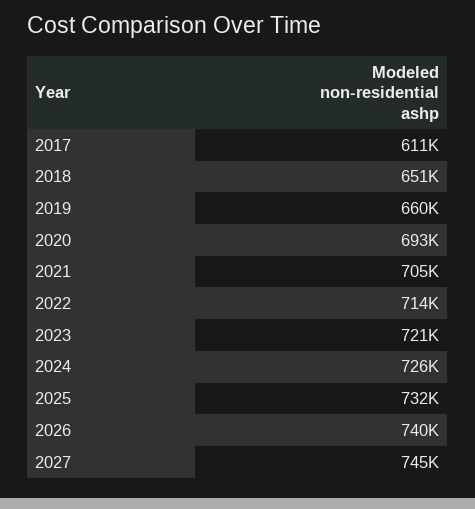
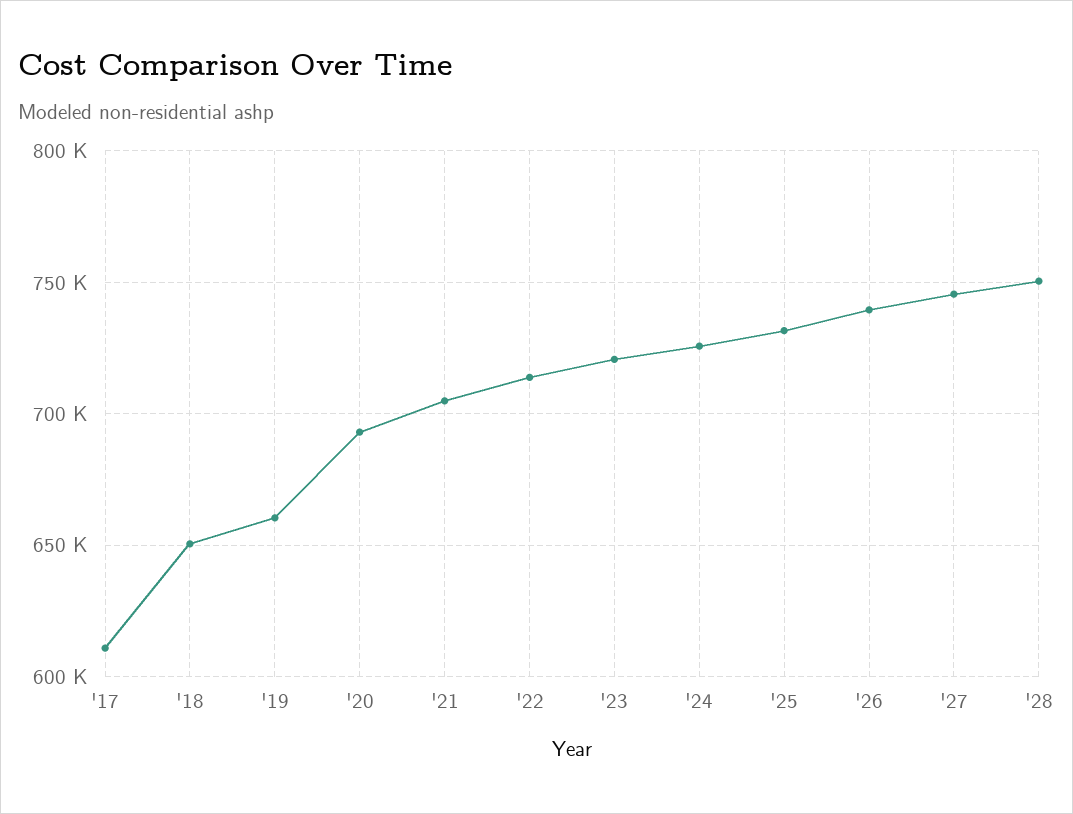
'28: none -> 750000

